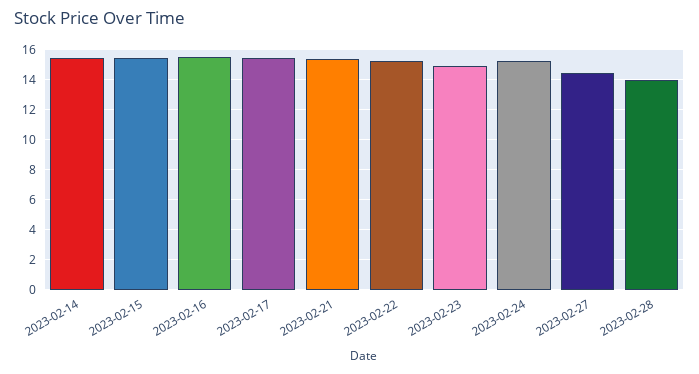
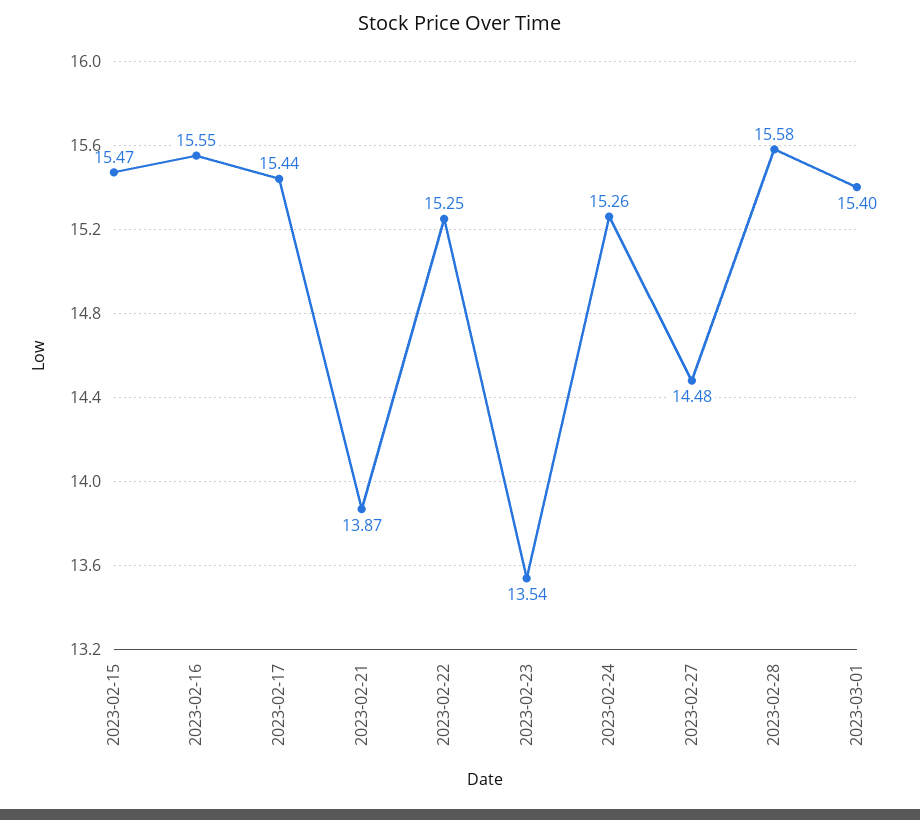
2023-02-14: 15.5 -> none
2023-02-21: 15.5 -> 13.87
2023-02-23: 15 -> 13.54
2023-02-28: 14 -> 15.58
2023-03-01: none -> 15.4

